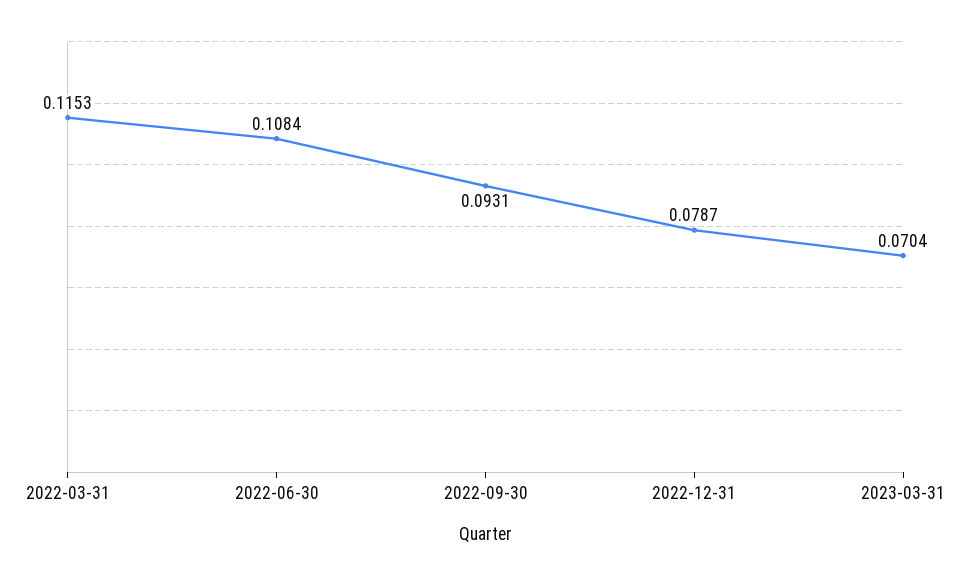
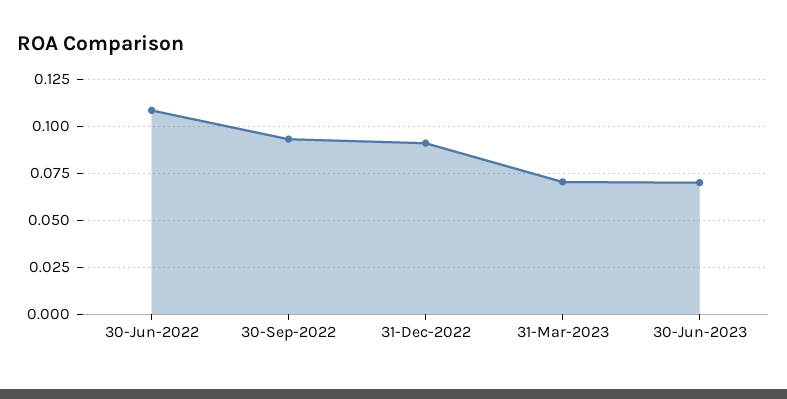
2022-03-31: 0.1153 -> none
2022-12-31: 0.0787 -> 0.09
30-Jun-2023: none -> 0.07

